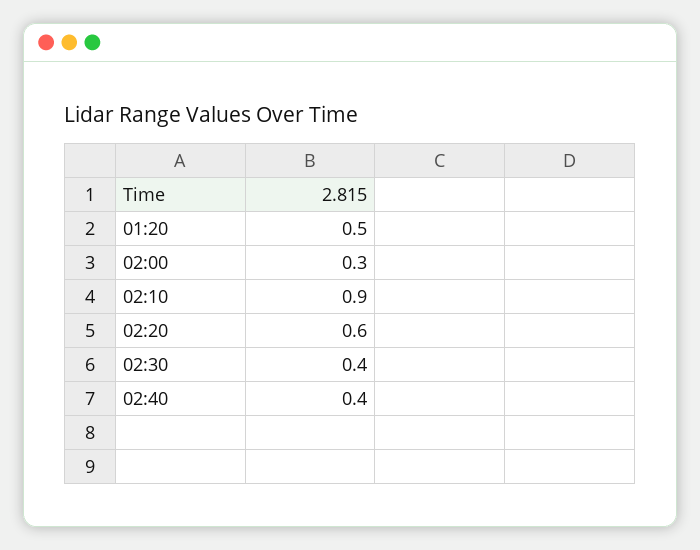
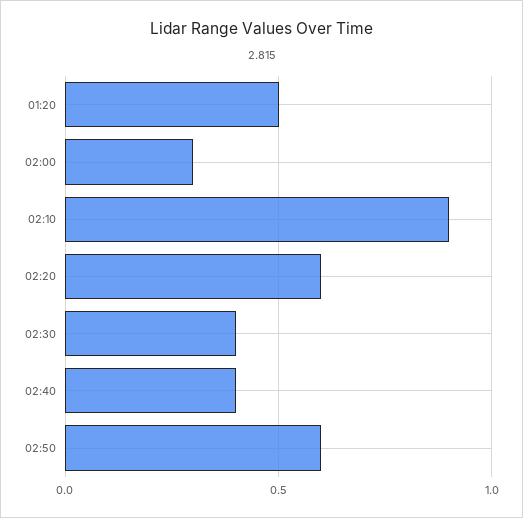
02:50: none -> 0.6

